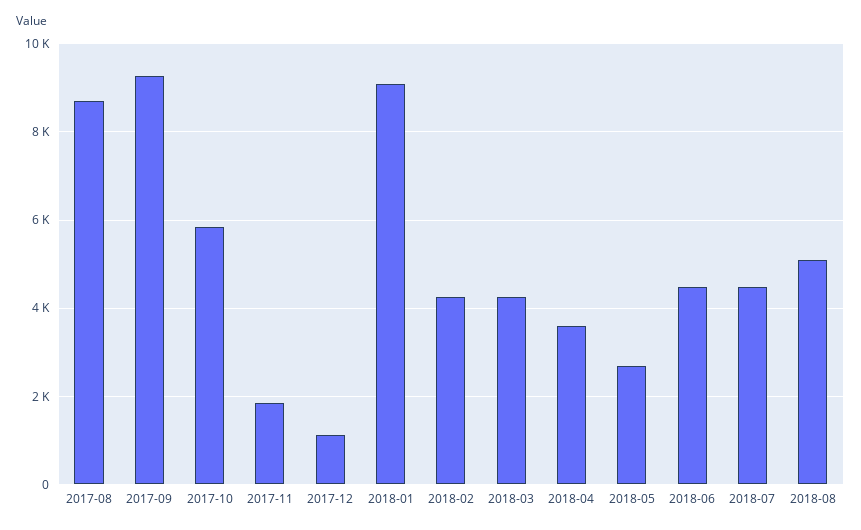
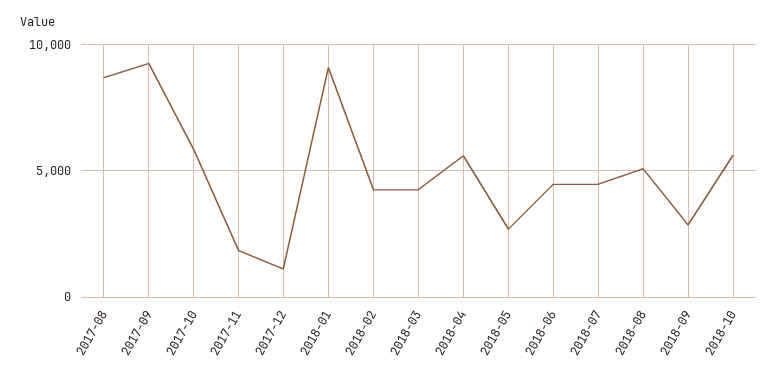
2018-04: 3600 -> 5500
2018-09: none -> 3000
2018-10: none -> 5500

